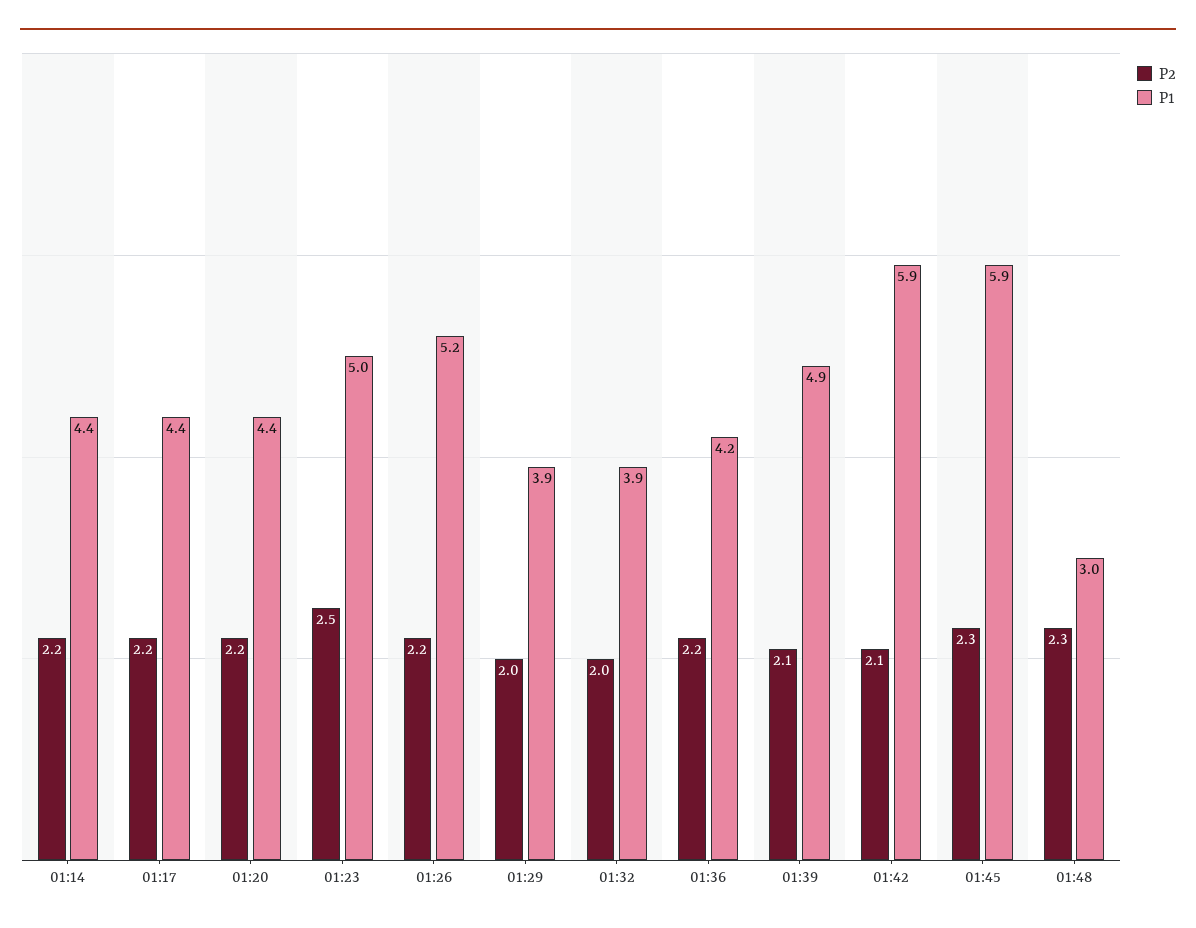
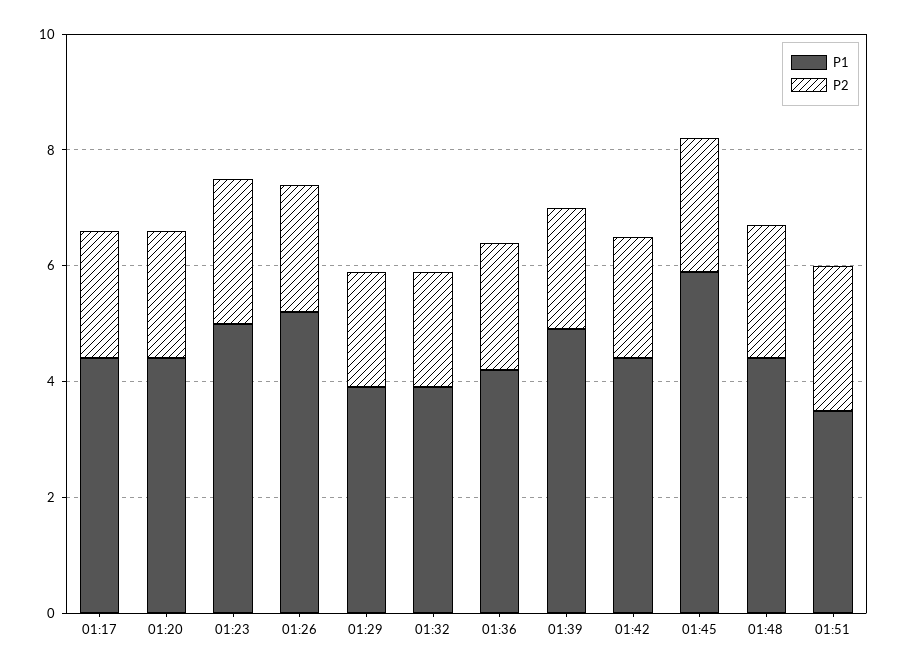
P2, 01:14: 2.2 -> none
P1, 01:14: 4.4 -> none
P1, 01:42: 5.9 -> 4.5
P1, 01:48: 3 -> 4.5
P1, 01:51: none -> 3.5
P2, 01:51: none -> 2.5

